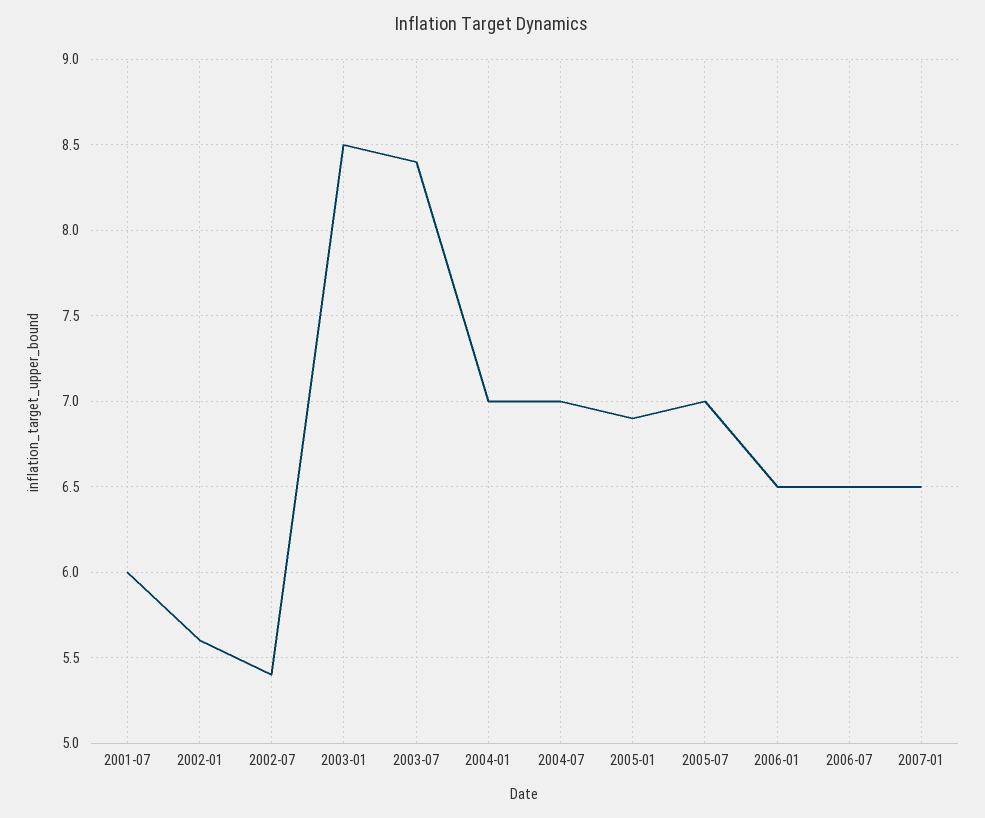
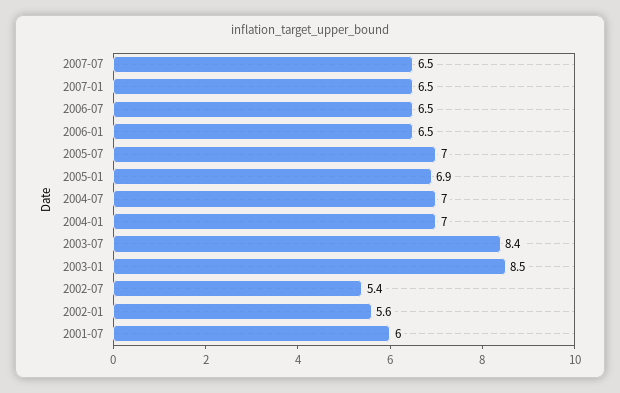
2007-07: none -> 6.5

